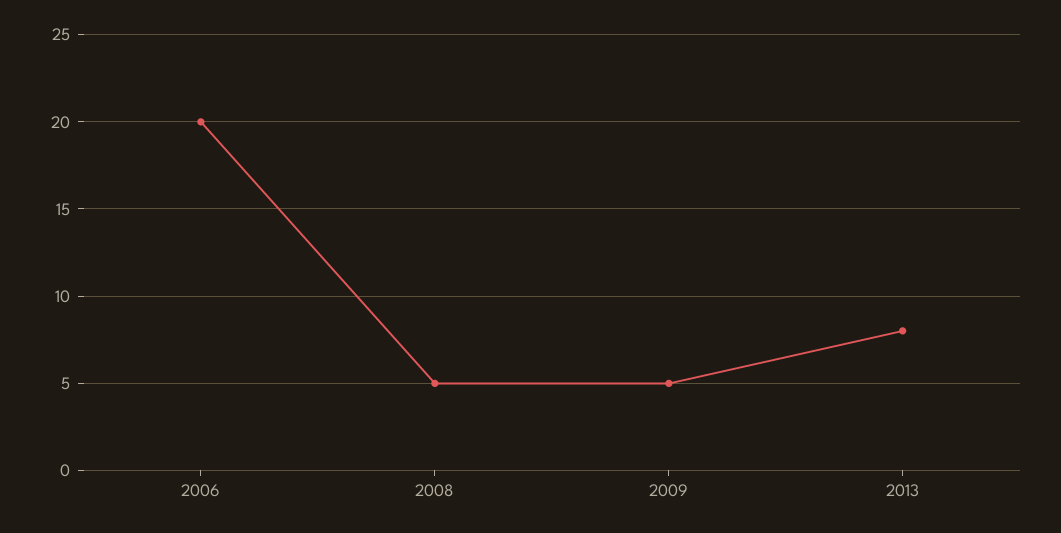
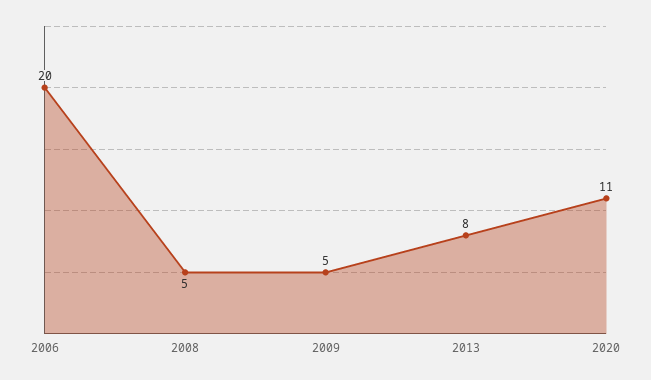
2020: none -> 11

